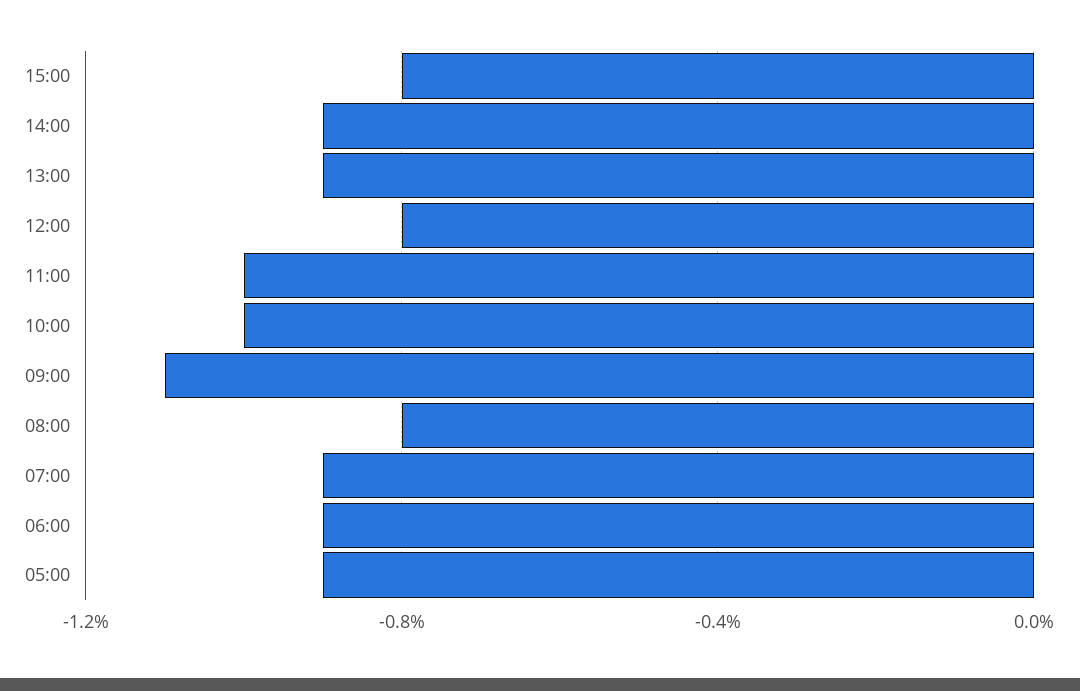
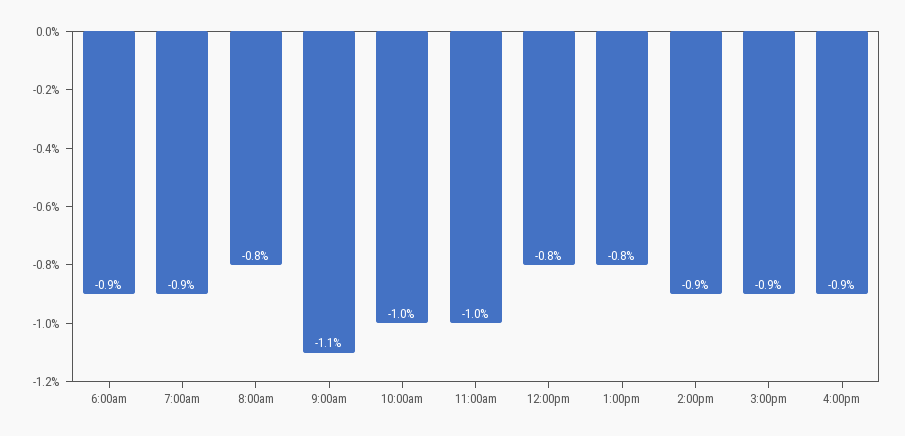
15:00: -0.8 -> -0.9
13:00: -0.9 -> -0.8
05:00: -0.9 -> none
4:00pm: none -> -0.9

